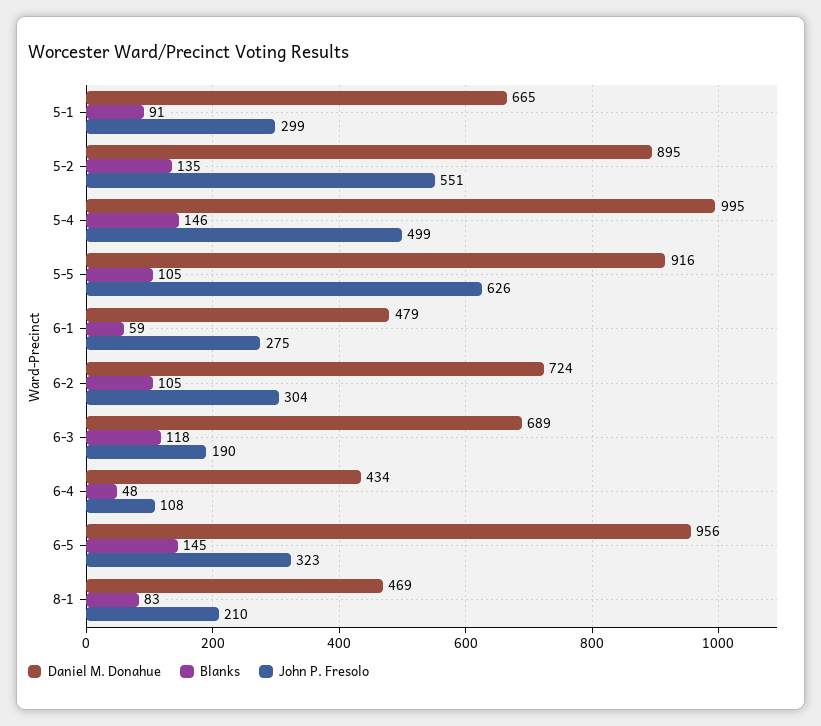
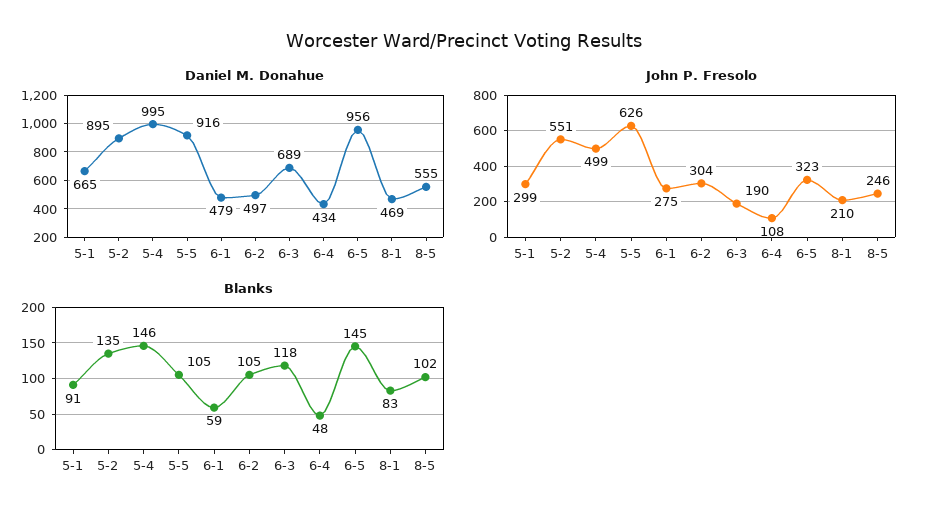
Daniel M. Donahue, 6-2: 724 -> 497
Daniel M. Donahue, 8-5: none -> 555
John P. Fresolo, 8-5: none -> 246
Blanks, 8-5: none -> 102

